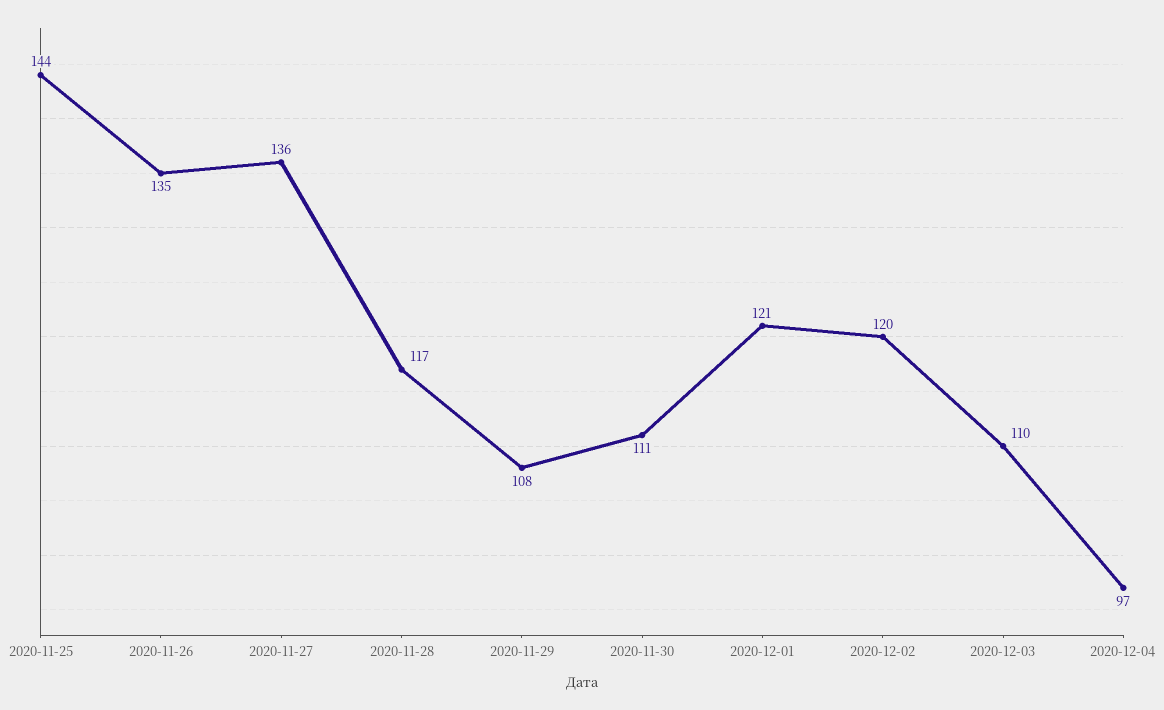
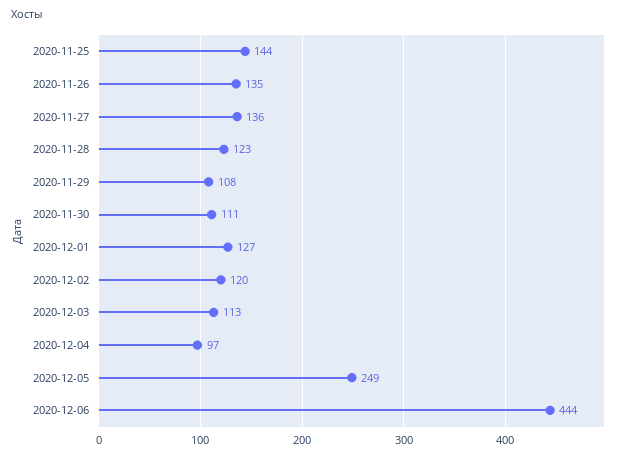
2020-11-28: 117 -> 123
2020-12-01: 121 -> 127
2020-12-03: 110 -> 113
2020-12-05: none -> 249
2020-12-06: none -> 444

